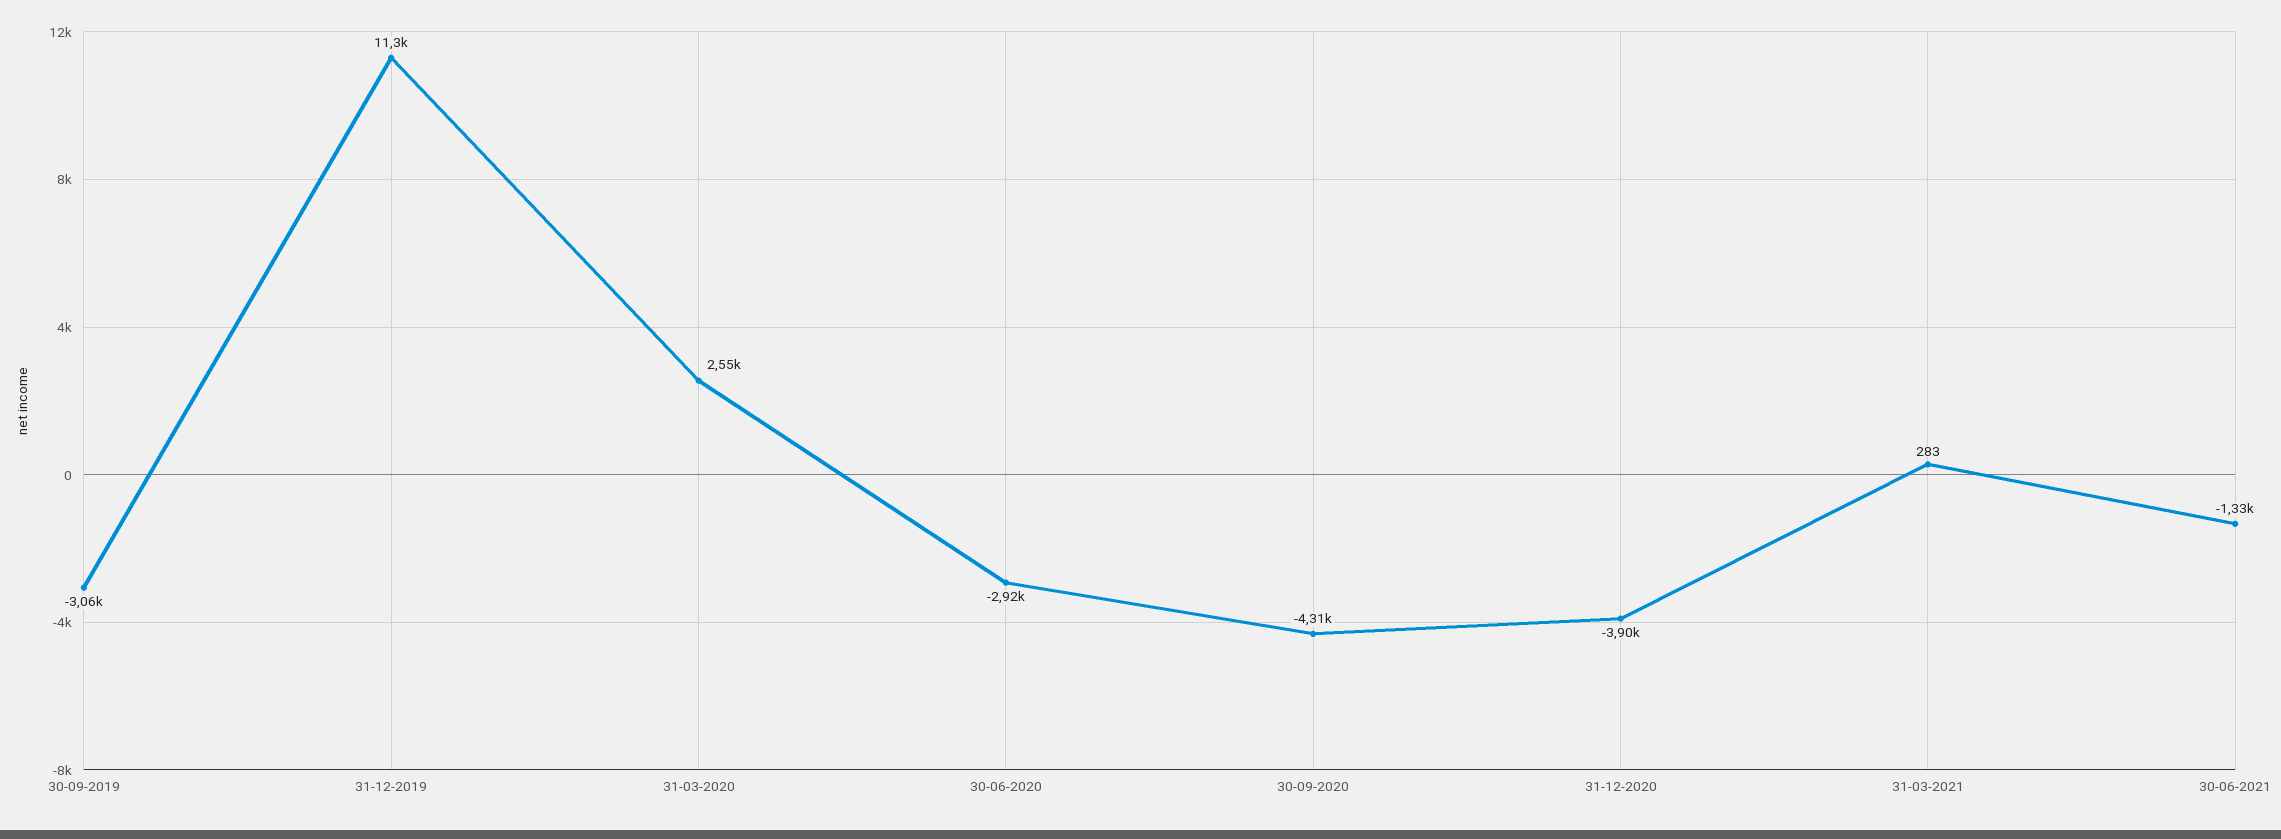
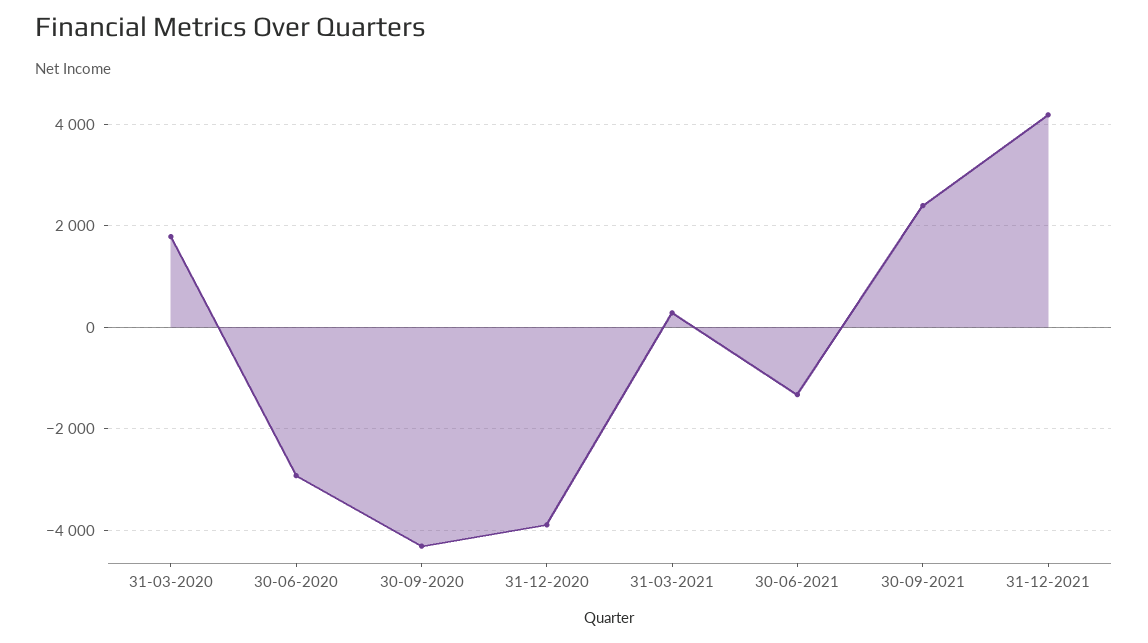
30-09-2019: -3060 -> none
31-12-2019: 11300 -> none
31-03-2020: 2550 -> 1800
30-09-2021: none -> 2400
31-12-2021: none -> 4200

